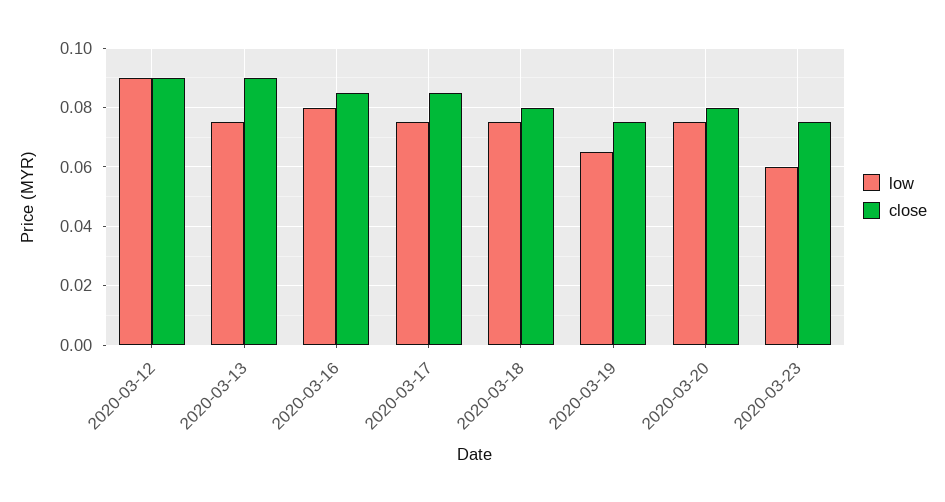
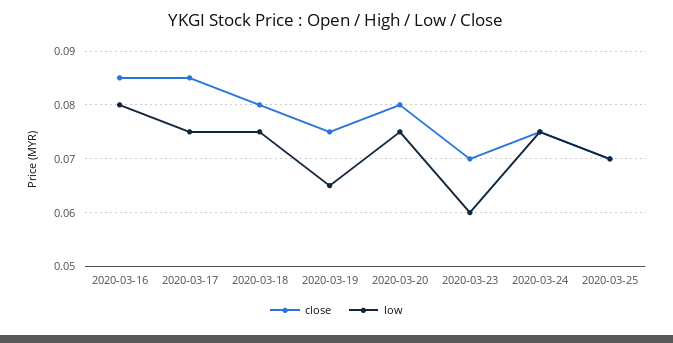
low, 2020-03-12: 0.09 -> none
close, 2020-03-12: 0.09 -> none
low, 2020-03-13: 0.075 -> none
close, 2020-03-13: 0.09 -> none
close, 2020-03-23: 0.075 -> 0.07
close, 2020-03-24: none -> 0.075
low, 2020-03-24: none -> 0.075
close, 2020-03-25: none -> 0.07
low, 2020-03-25: none -> 0.07

